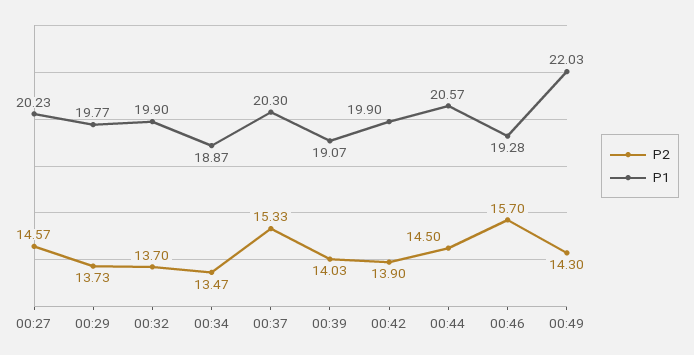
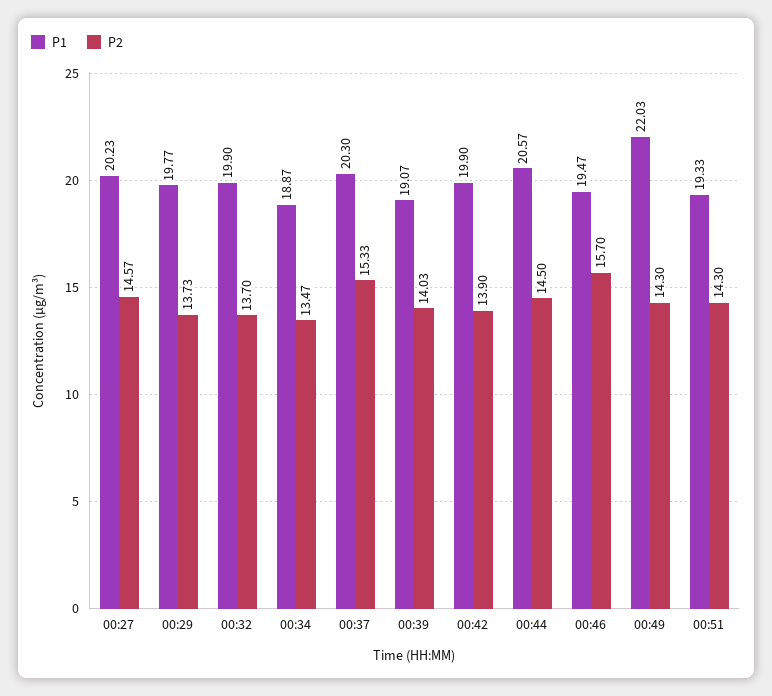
P1, 00:46: 19.28 -> 19.47
P1, 00:51: none -> 19.33
P2, 00:51: none -> 14.3

